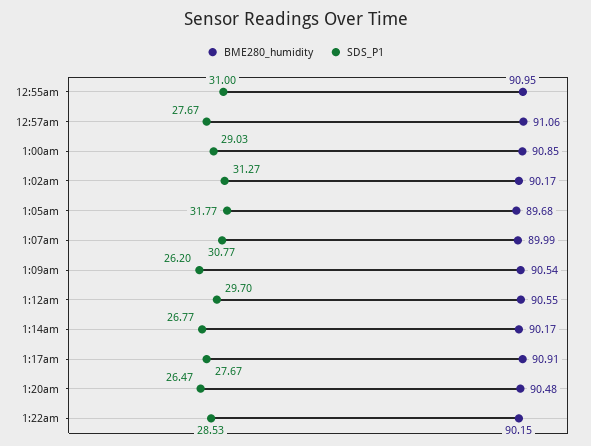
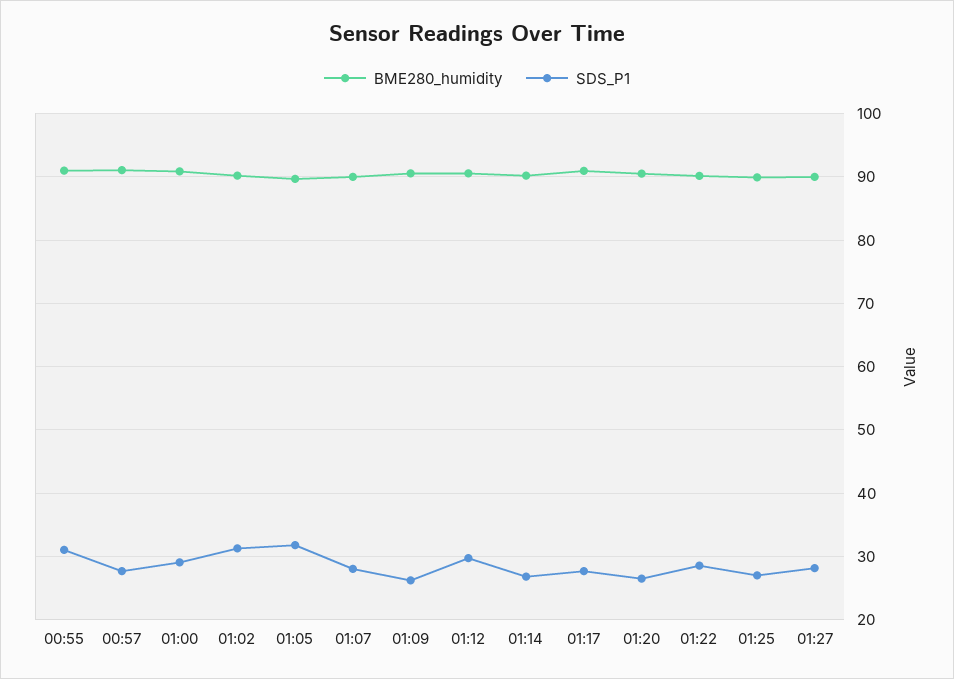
SDS_P1, 1:07am: 30.77 -> 28
BME280_humidity, 01:25: none -> 90
SDS_P1, 01:25: none -> 27
BME280_humidity, 01:27: none -> 90
SDS_P1, 01:27: none -> 28

